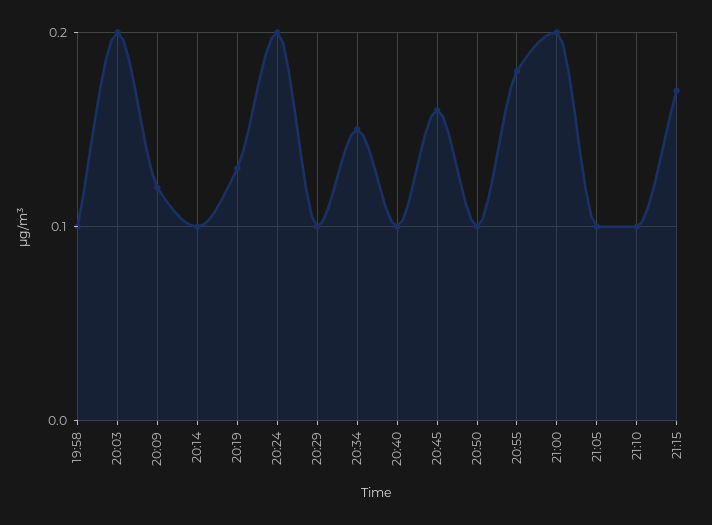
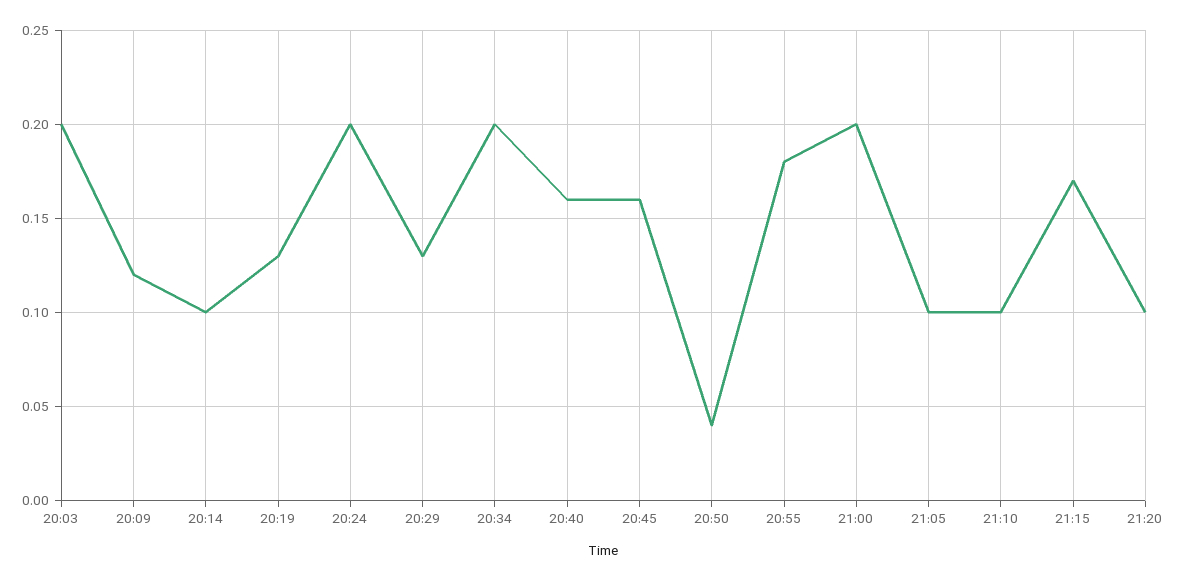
19:58: 0.1 -> none
20:29: 0.1 -> 0.13
20:34: 0.15 -> 0.2
20:40: 0.1 -> 0.16
20:50: 0.1 -> 0.04
21:20: none -> 0.1

